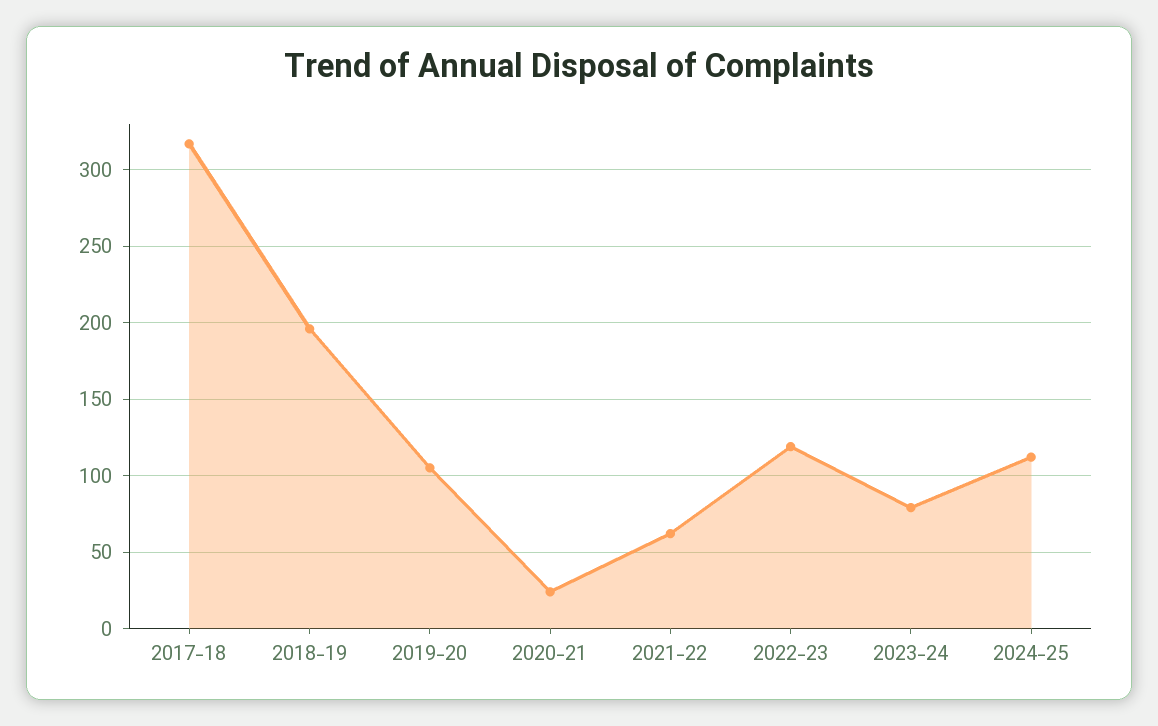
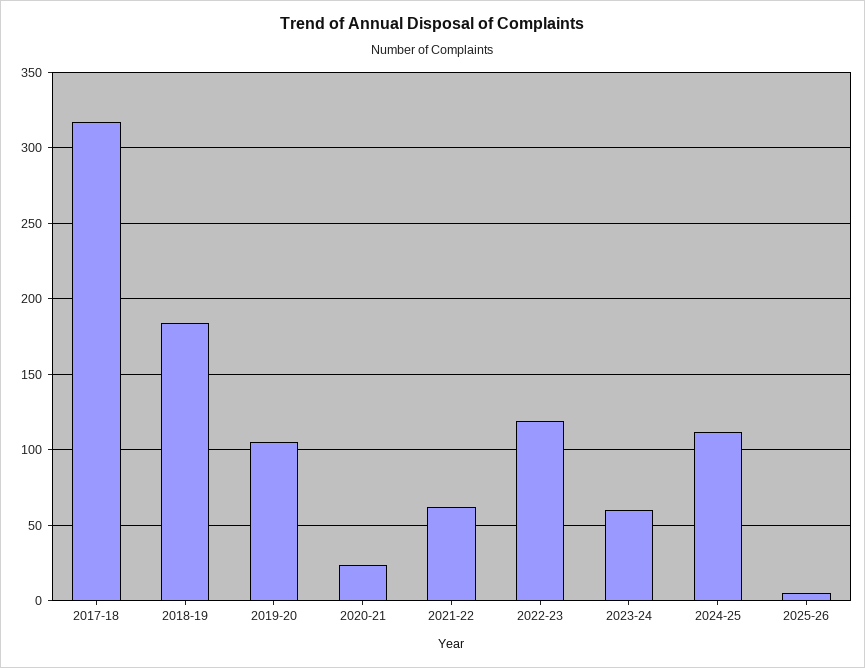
2018-19: 195 -> 185
2023-24: 80 -> 60
2025-26: none -> 5

